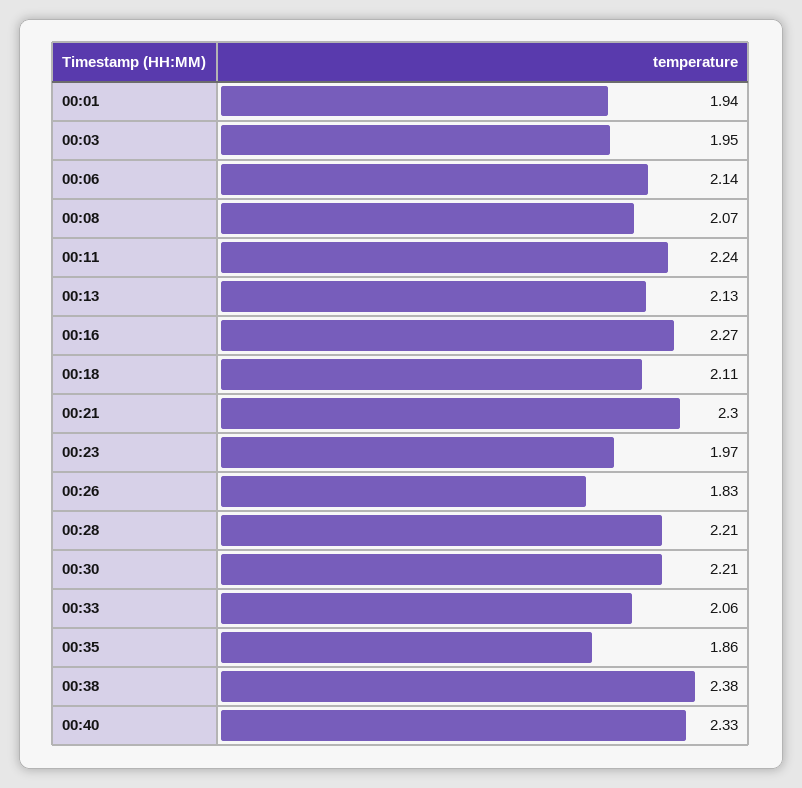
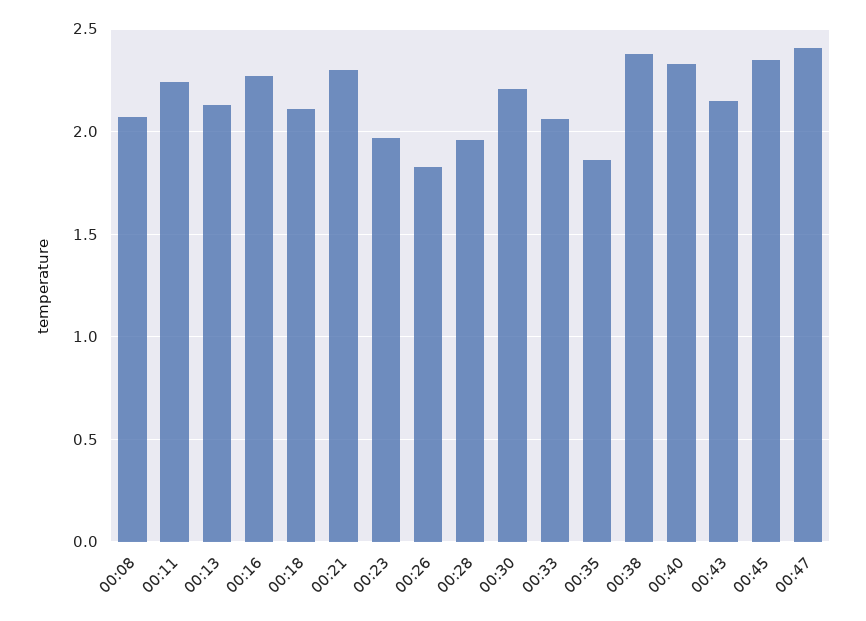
00:01: 1.94 -> none
00:03: 1.95 -> none
00:06: 2.14 -> none
00:28: 2.21 -> 1.95
00:43: none -> 2.15
00:45: none -> 2.35
00:47: none -> 2.4

